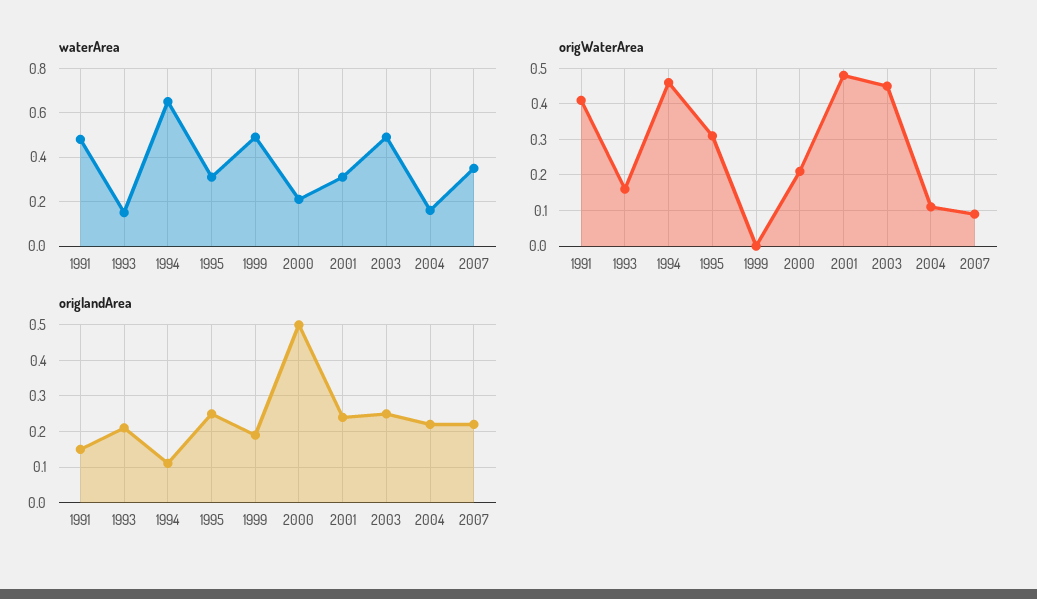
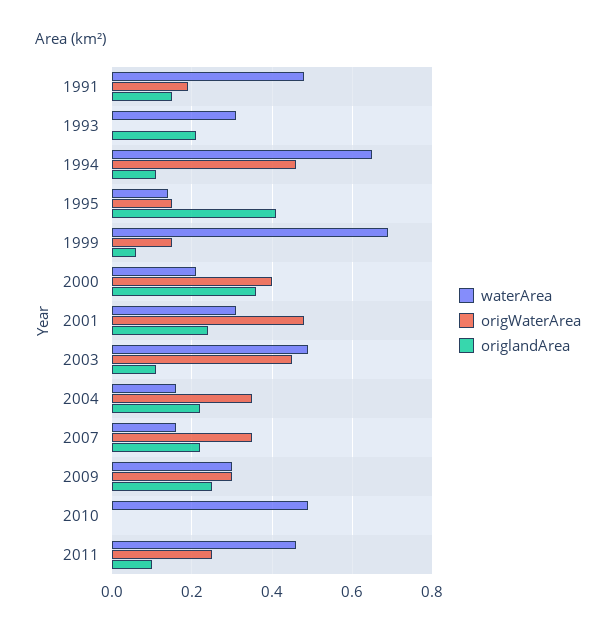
waterArea, 1993: 0.15 -> 0.3
waterArea, 1995: 0.3 -> 0.15
waterArea, 1999: 0.5 -> 0.7
waterArea, 2007: 0.35 -> 0.15
origWaterArea, 1991: 0.4 -> 0.2
origWaterArea, 1993: 0.15 -> 0
origWaterArea, 1995: 0.3 -> 0.15
origWaterArea, 1999: 0 -> 0.15
origWaterArea, 2000: 0.2 -> 0.4
origWaterArea, 2004: 0.1 -> 0.35
origWaterArea, 2007: 0.1 -> 0.35
origlandArea, 1995: 0.25 -> 0.4
origlandArea, 1999: 0.2 -> 0.05
origlandArea, 2000: 0.5 -> 0.35
origlandArea, 2003: 0.25 -> 0.1
waterArea, 2009: none -> 0.3
origWaterArea, 2009: none -> 0.3
origlandArea, 2009: none -> 0.25
waterArea, 2010: none -> 0.5
origWaterArea, 2010: none -> 0
origlandArea, 2010: none -> 0
waterArea, 2011: none -> 0.45
origWaterArea, 2011: none -> 0.25
origlandArea, 2011: none -> 0.1

